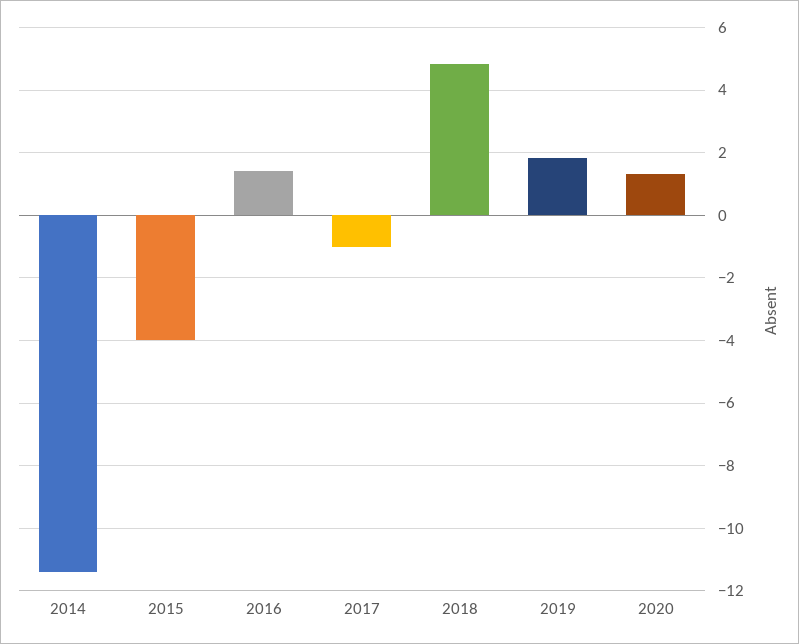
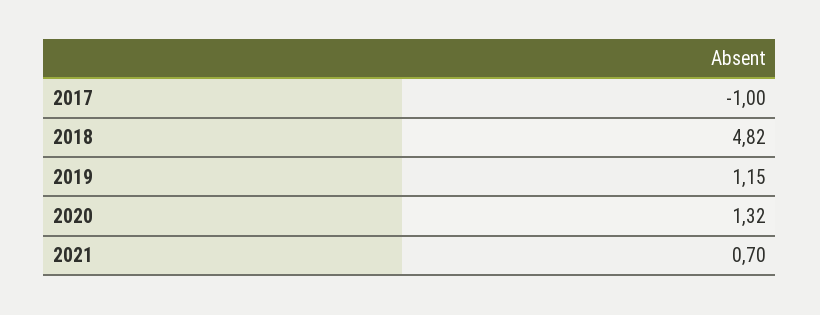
2014: -11.4 -> none
2015: -4 -> none
2016: 1.4 -> none
2019: 1.8 -> 1.15
2021: none -> 0.7

